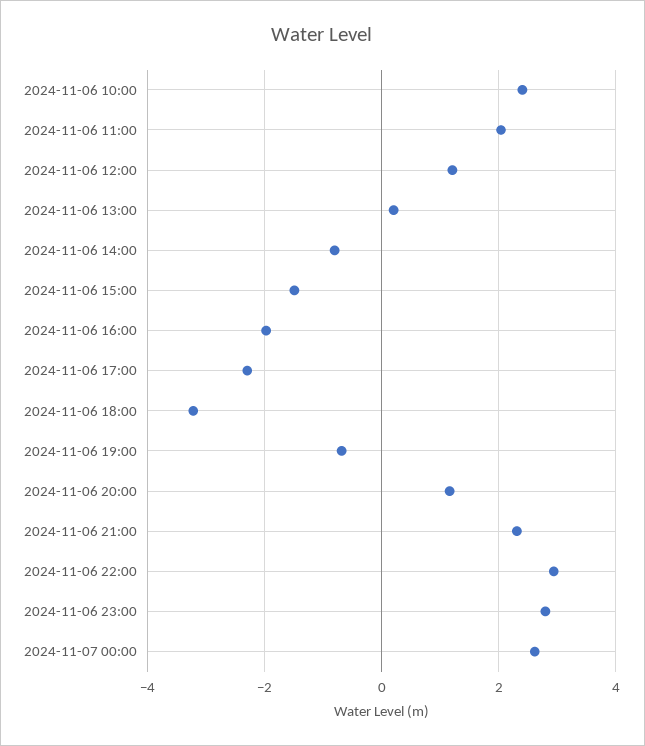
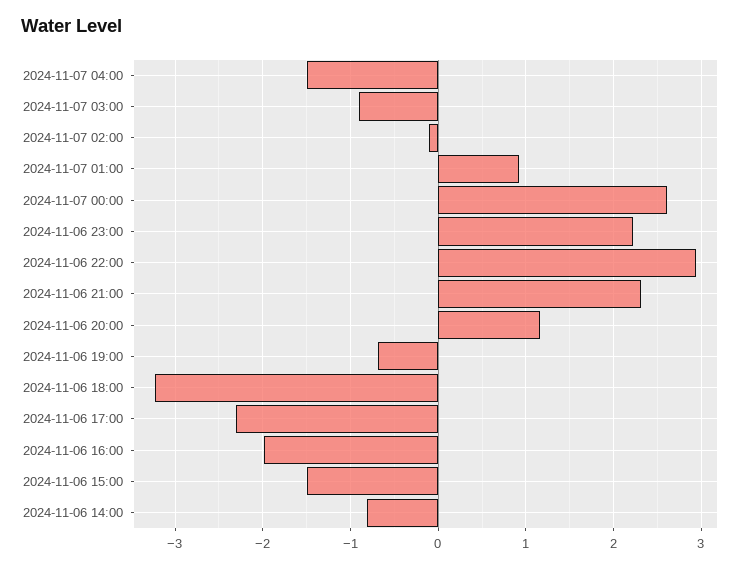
2024-11-06 10:00: 2.4 -> none
2024-11-06 11:00: 2 -> none
2024-11-06 12:00: 1.2 -> none
2024-11-06 13:00: 0.2 -> none
2024-11-06 23:00: 2.8 -> 2.2
2024-11-07 04:00: none -> -1.5
2024-11-07 03:00: none -> -0.9
2024-11-07 02:00: none -> -0.1
2024-11-07 01:00: none -> 0.9

